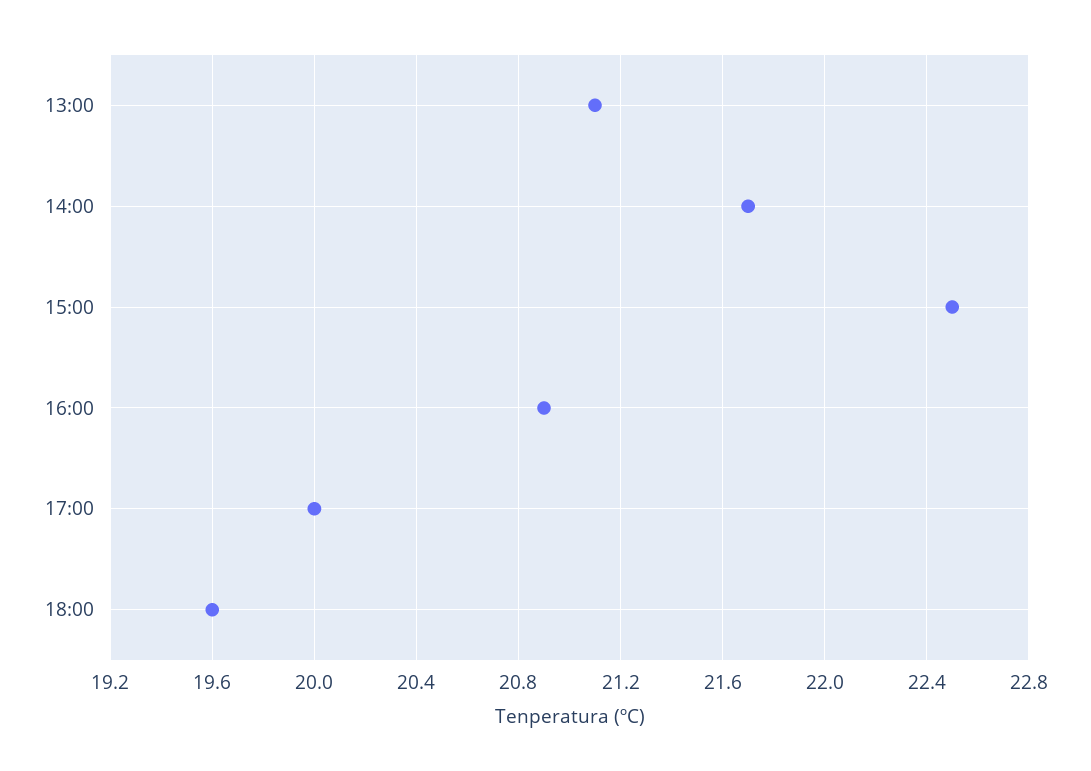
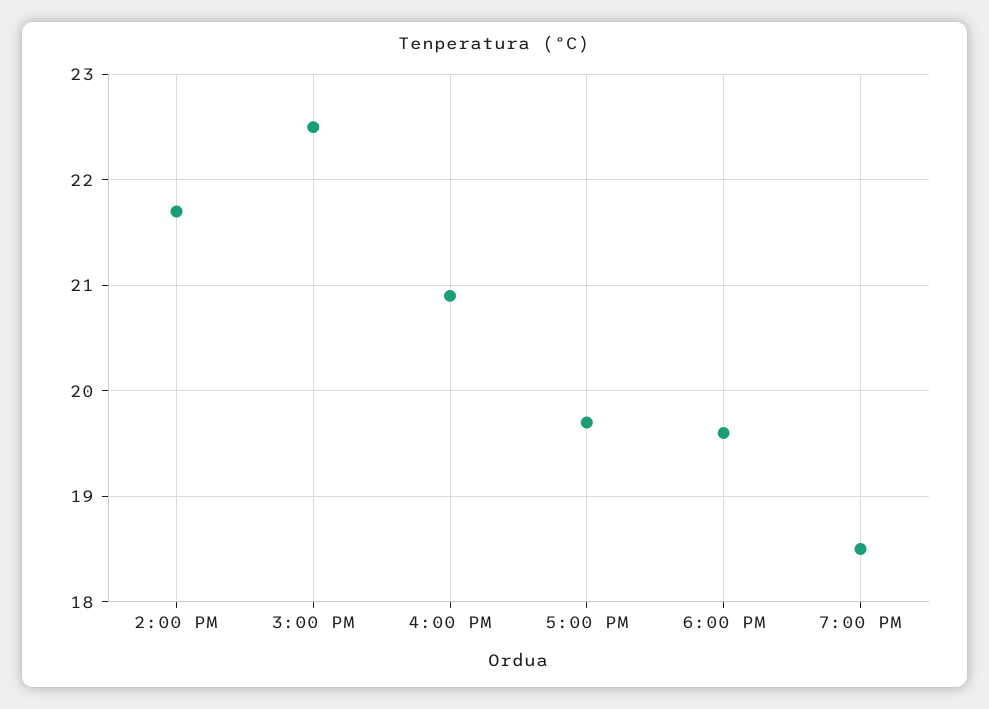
13:00: 21.1 -> none
17:00: 20 -> 19.7
7:00 PM: none -> 18.5

